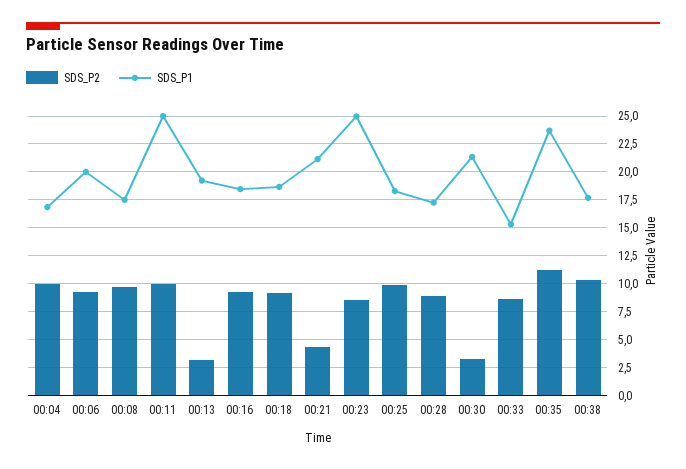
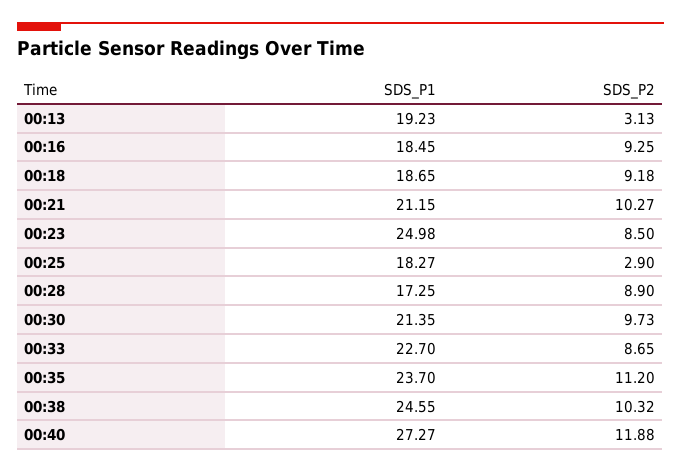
SDS_P2, 00:04: 10 -> none
SDS_P1, 00:04: 17.5 -> none
SDS_P2, 00:06: 10 -> none
SDS_P1, 00:06: 20 -> none
SDS_P2, 00:08: 10 -> none
SDS_P1, 00:08: 17.5 -> none
SDS_P2, 00:11: 10 -> none
SDS_P1, 00:11: 25 -> none
SDS_P2, 00:21: 5 -> 10.27
SDS_P2, 00:25: 10 -> 2.9
SDS_P2, 00:30: 2.5 -> 9.73
SDS_P1, 00:33: 15 -> 22.7
SDS_P1, 00:38: 17.5 -> 24.55
SDS_P1, 00:40: none -> 27.27
SDS_P2, 00:40: none -> 11.88

